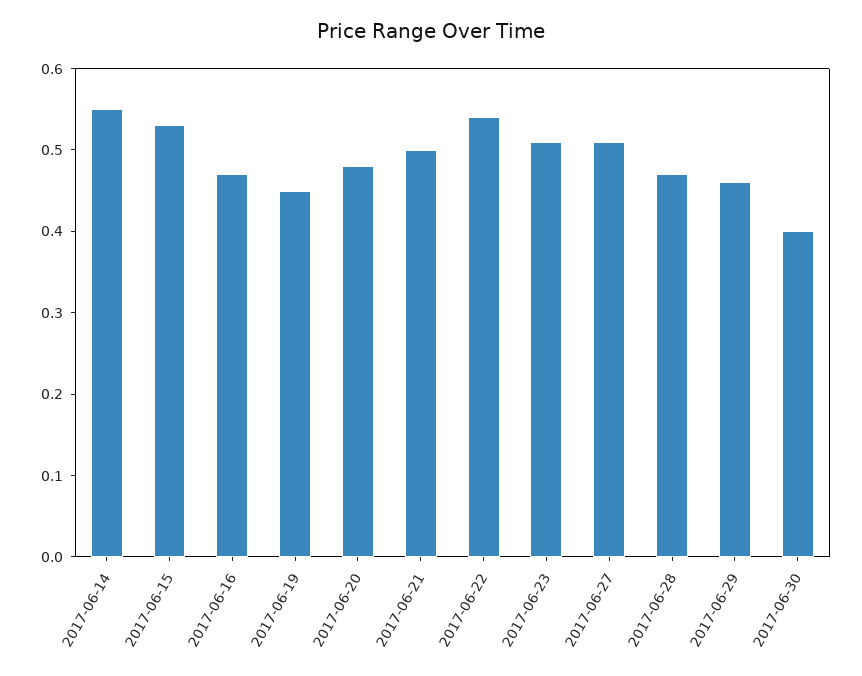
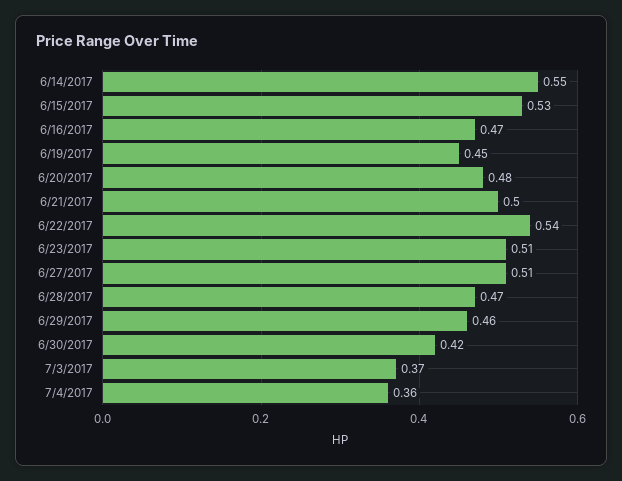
2017-06-30: 0.4 -> 0.42
7/3/2017: none -> 0.37
7/4/2017: none -> 0.36

